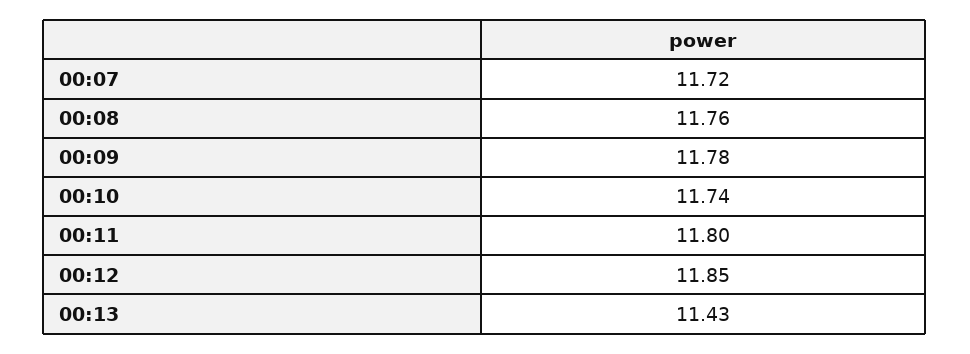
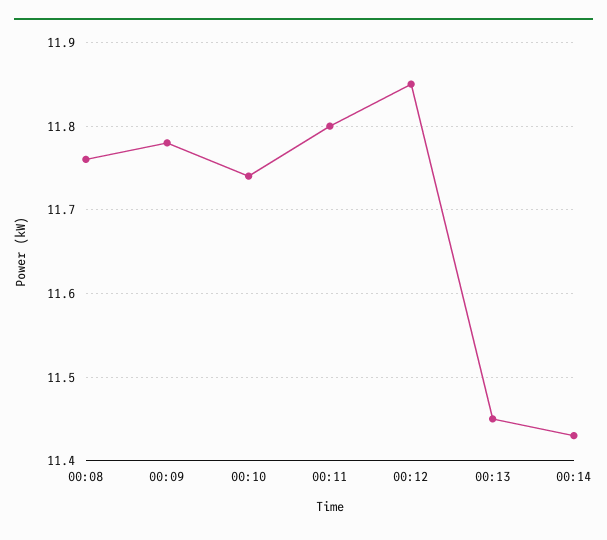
00:07: 11.72 -> none
00:13: 11.43 -> 11.45
00:14: none -> 11.43

